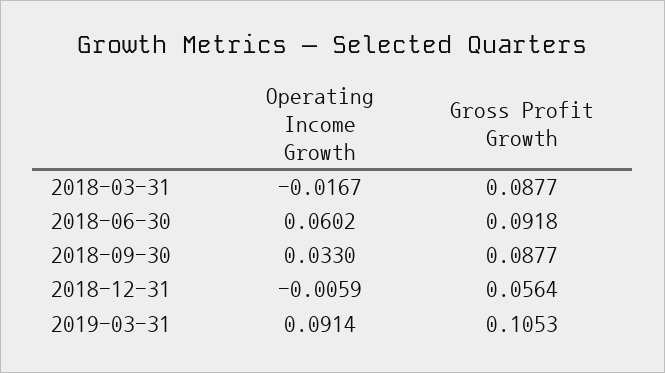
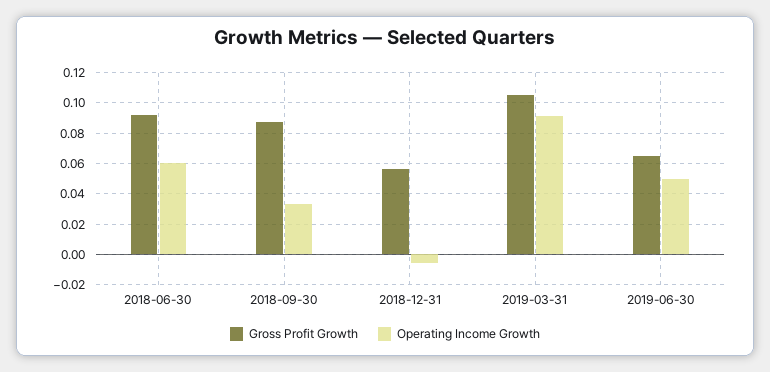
Operating Income Growth, 2018-03-31: -0.0167 -> none
Gross Profit Growth, 2018-03-31: 0.0877 -> none
Gross Profit Growth, 2019-06-30: none -> 0.065
Operating Income Growth, 2019-06-30: none -> 0.05

